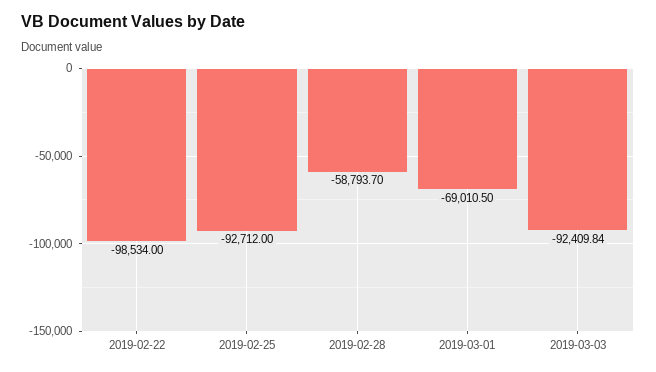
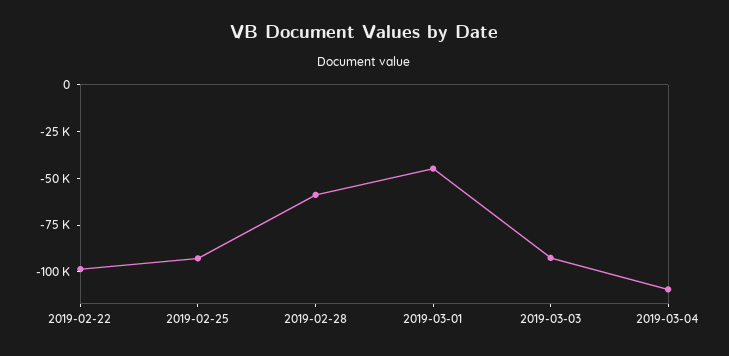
2019-03-01: -69010.5 -> -45000
2019-03-04: none -> -110000

